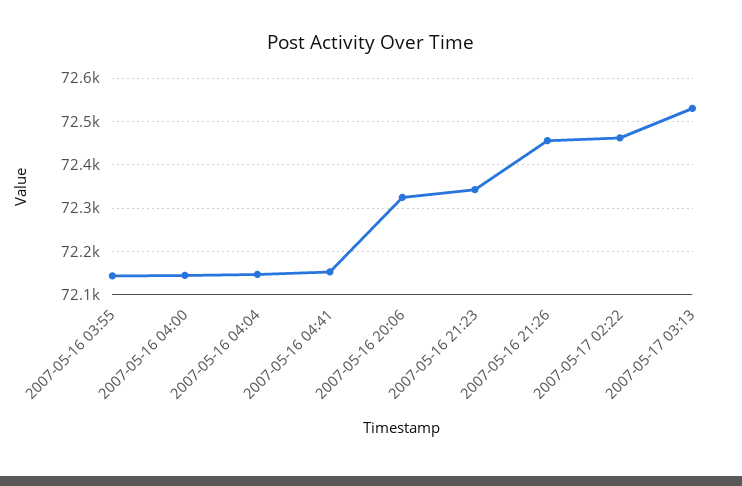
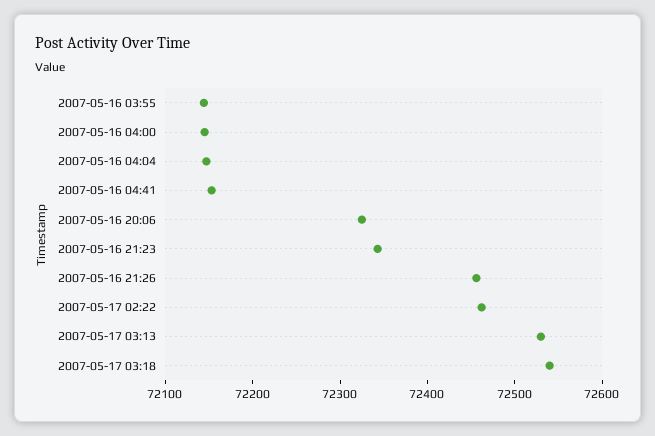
2007-05-17 03:18: none -> 72540

